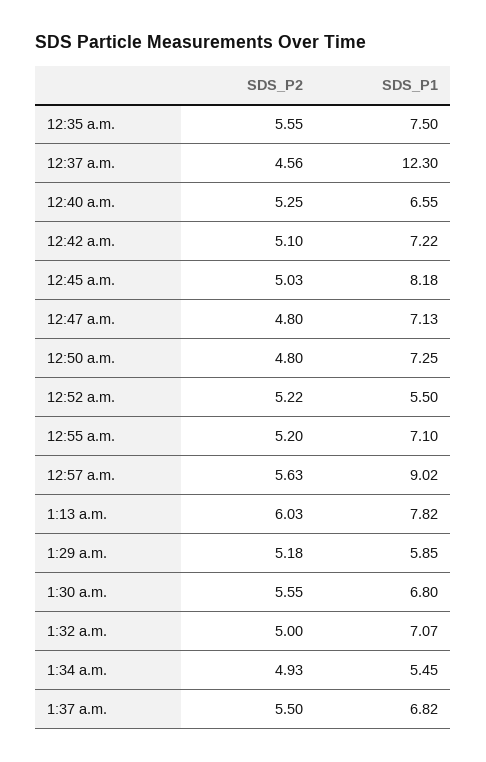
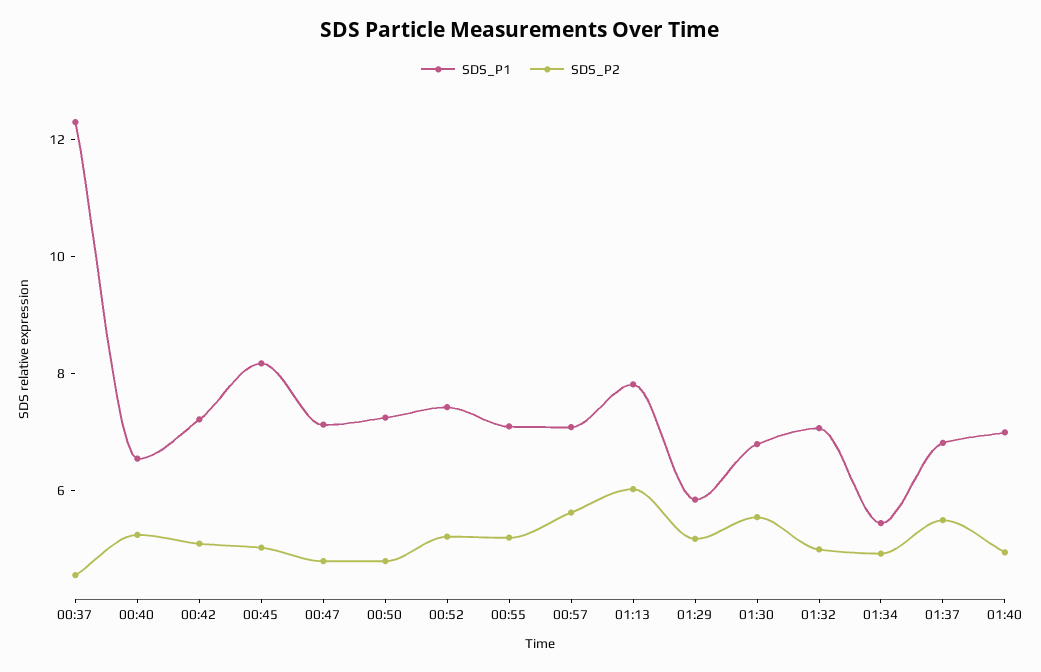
SDS_P2, 12:35 a.m.: 5.55 -> none
SDS_P1, 12:35 a.m.: 7.5 -> none
SDS_P1, 12:52 a.m.: 5.5 -> 7.5
SDS_P1, 12:57 a.m.: 9.02 -> 7
SDS_P1, 01:40: none -> 7
SDS_P2, 01:40: none -> 5

